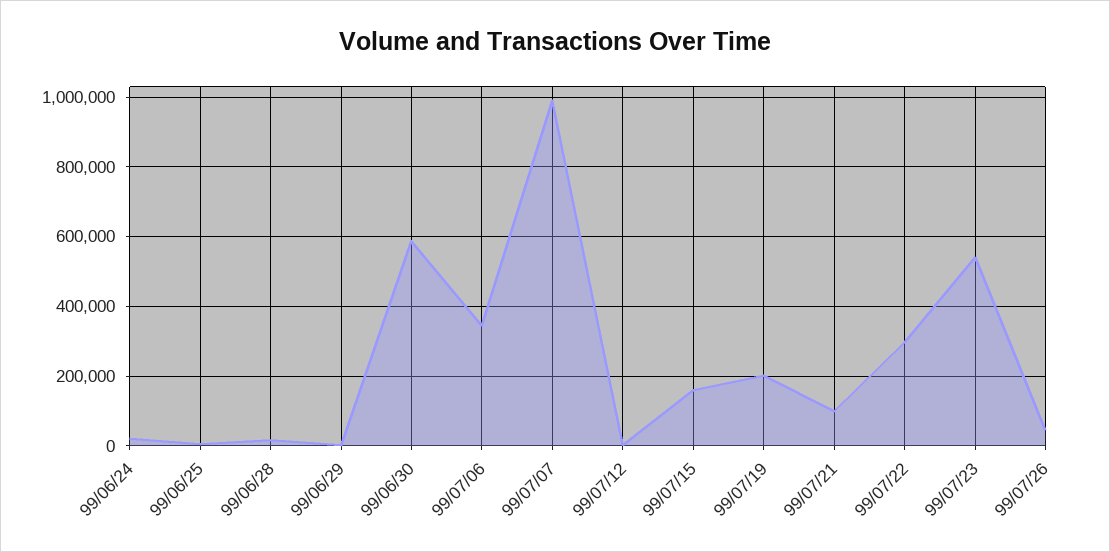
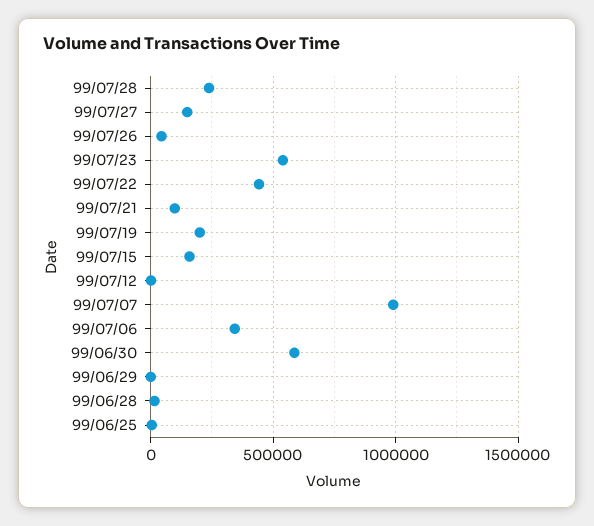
99/06/24: 20000 -> none
99/07/22: 300000 -> 450000
99/07/28: none -> 250000
99/07/27: none -> 150000

